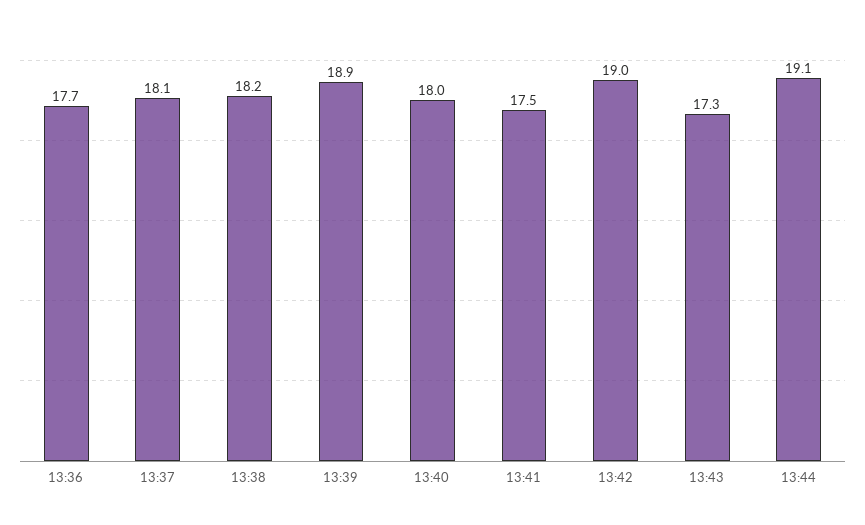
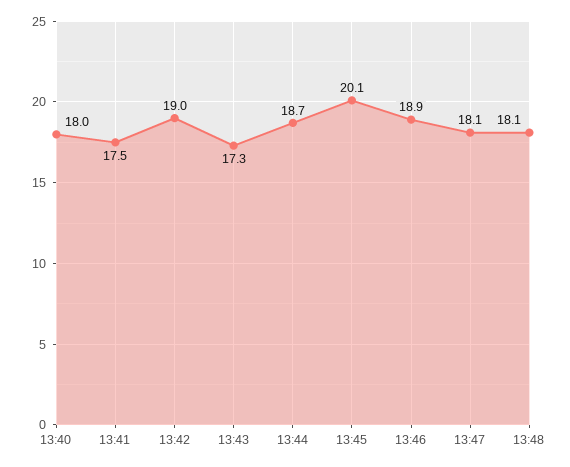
13:36: 17.7 -> none
13:37: 18.1 -> none
13:38: 18.2 -> none
13:39: 18.9 -> none
13:44: 19.1 -> 18.7
13:45: none -> 20.1
13:46: none -> 18.9
13:47: none -> 18.1
13:48: none -> 18.1

